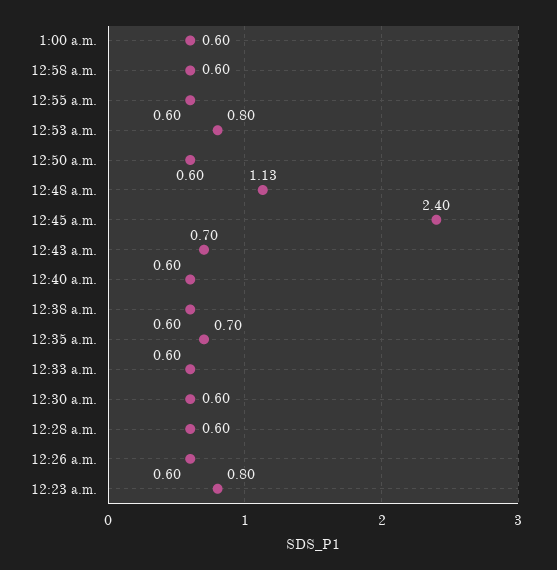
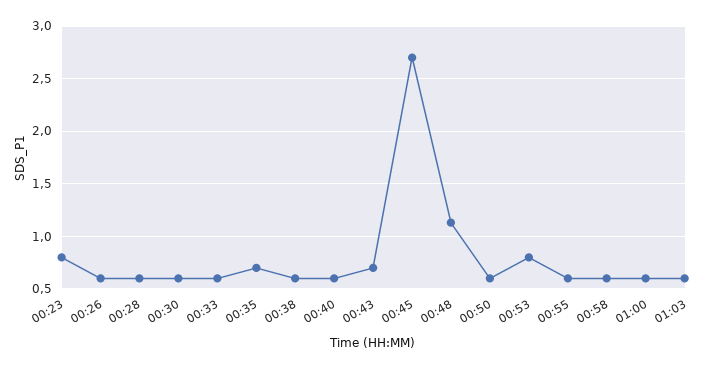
12:45 a.m.: 2.4 -> 2.7
01:03: none -> 0.6

